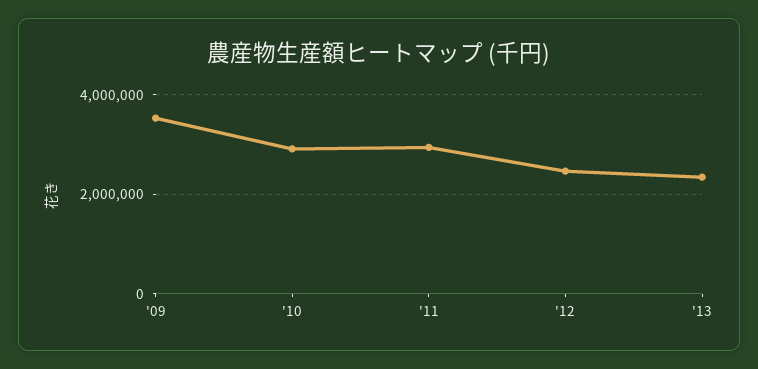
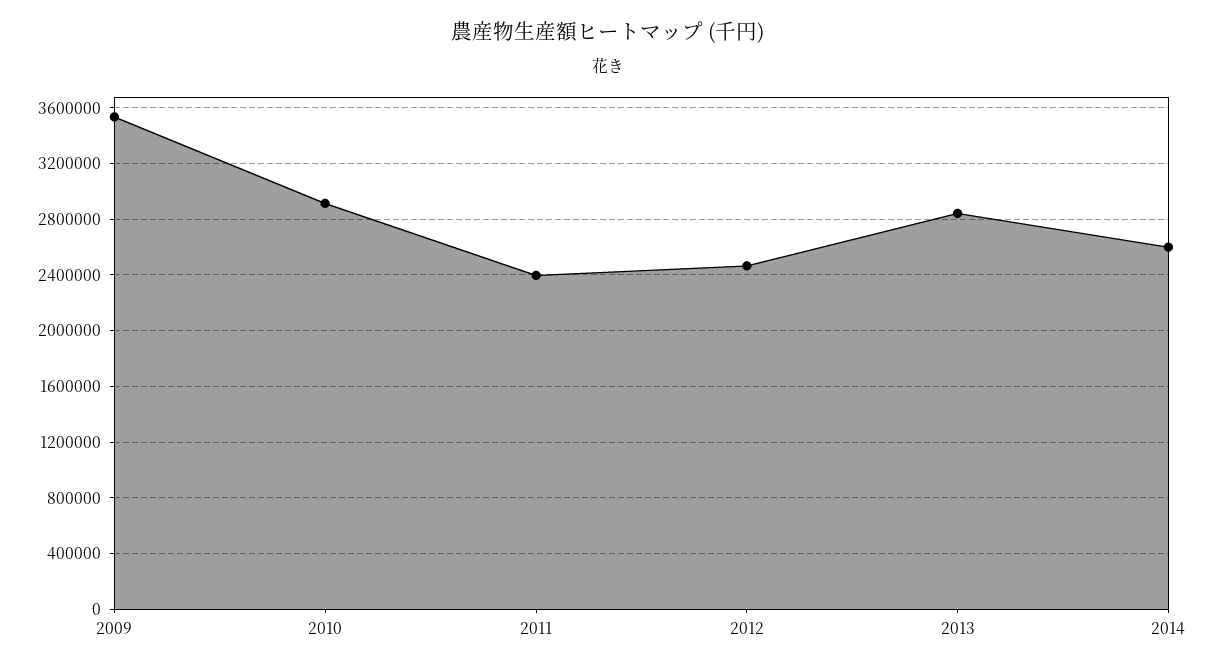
'11: 3000000 -> 2400000
'13: 2400000 -> 2850000
2014: none -> 2600000

